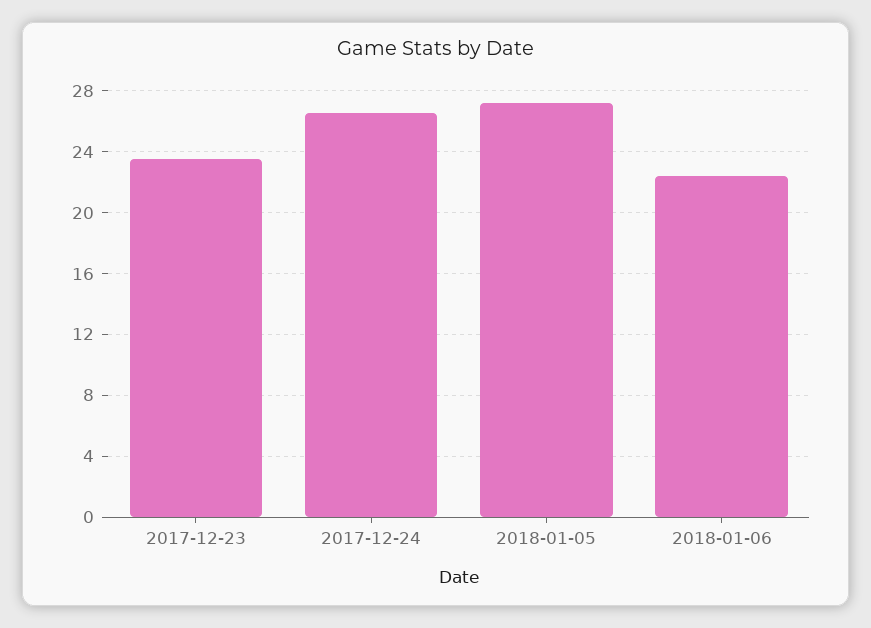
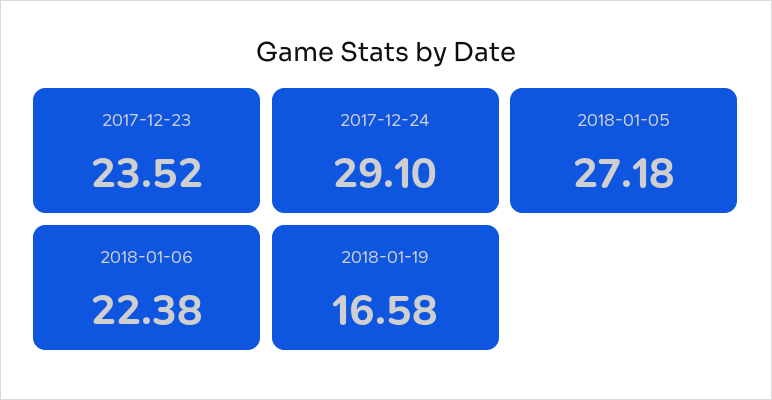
2017-12-24: 26.5 -> 29.1
2018-01-19: none -> 16.58

